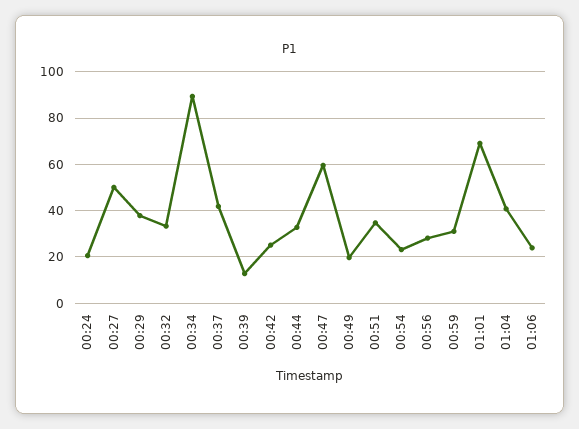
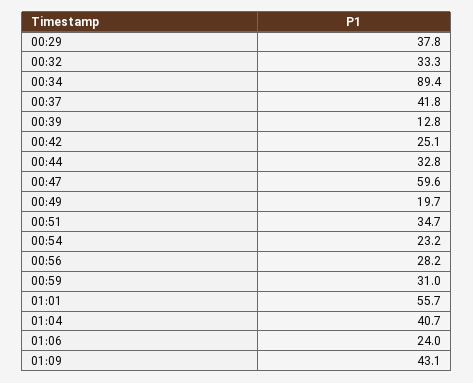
00:24: 20 -> none
00:27: 50 -> none
01:01: 70 -> 55.7
01:09: none -> 43.1

